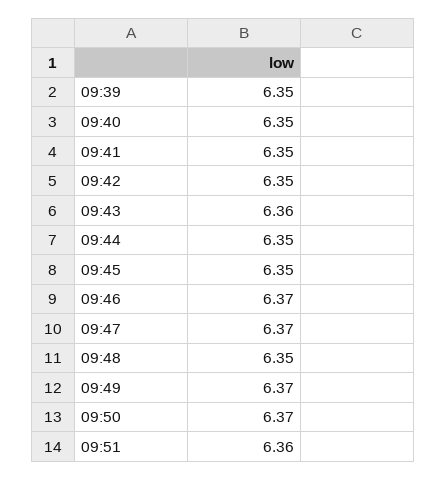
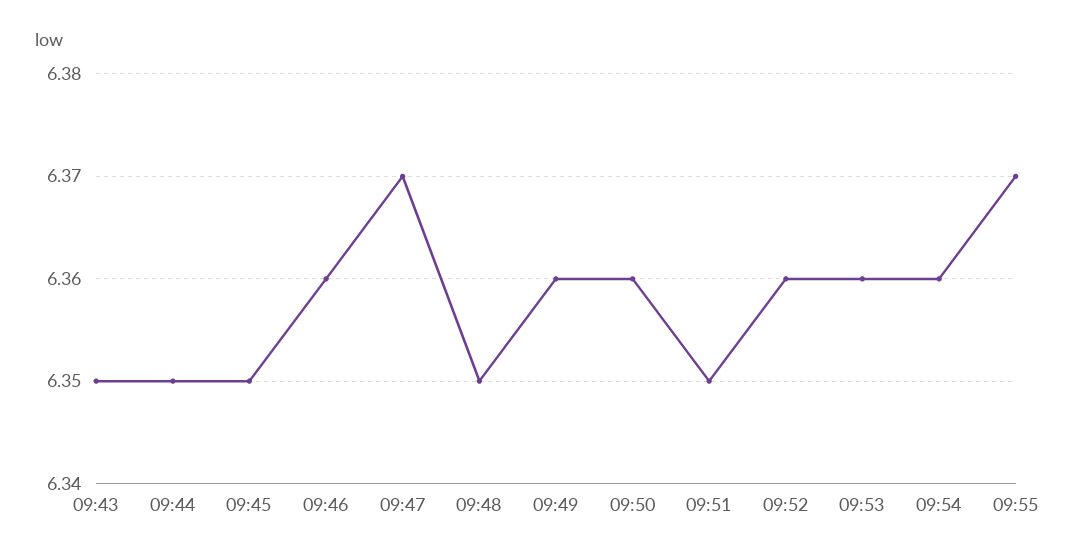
09:39: 6.35 -> none
09:40: 6.35 -> none
09:41: 6.35 -> none
09:42: 6.35 -> none
09:43: 6.36 -> 6.35
09:46: 6.37 -> 6.36
09:49: 6.37 -> 6.36
09:50: 6.37 -> 6.36
09:51: 6.36 -> 6.35
09:52: none -> 6.36
09:53: none -> 6.36
09:54: none -> 6.36
09:55: none -> 6.37

